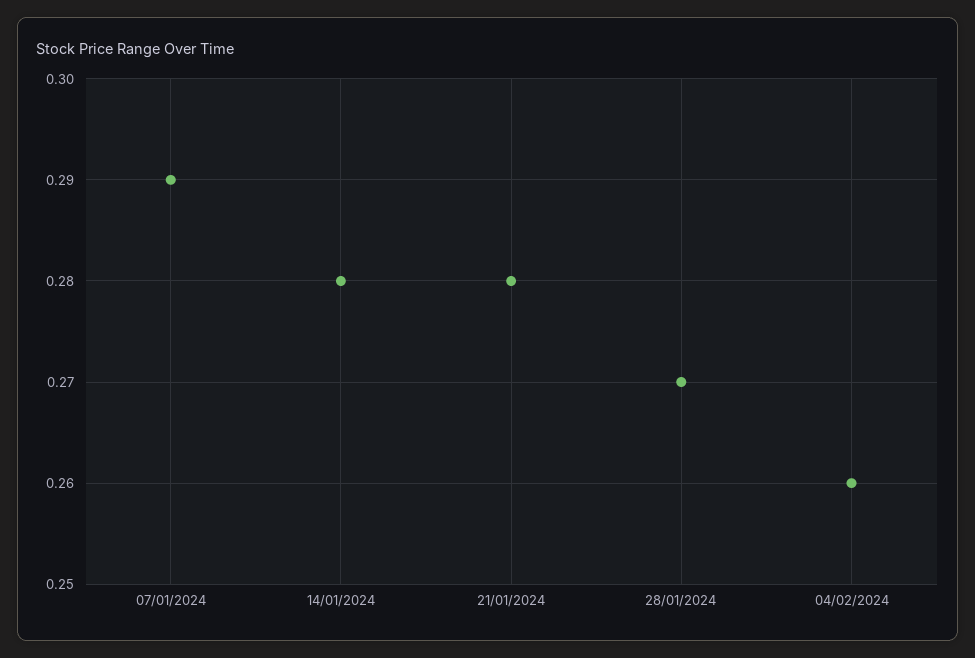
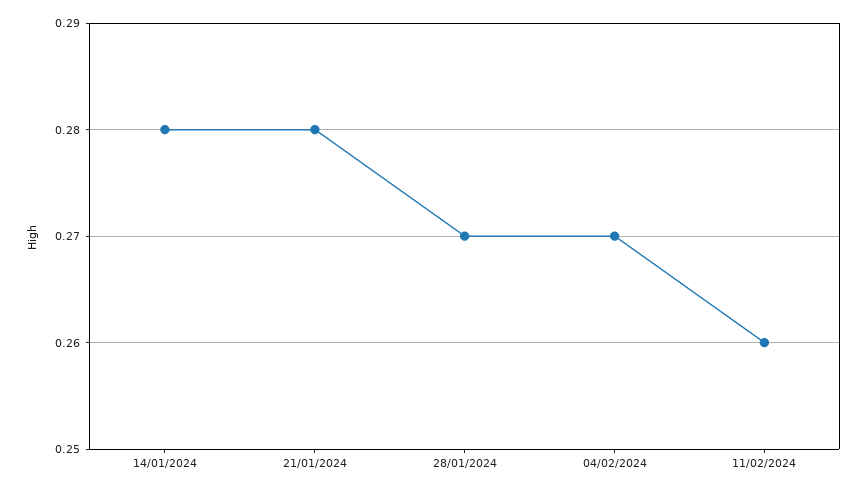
07/01/2024: 0.29 -> none
04/02/2024: 0.26 -> 0.27
11/02/2024: none -> 0.26

